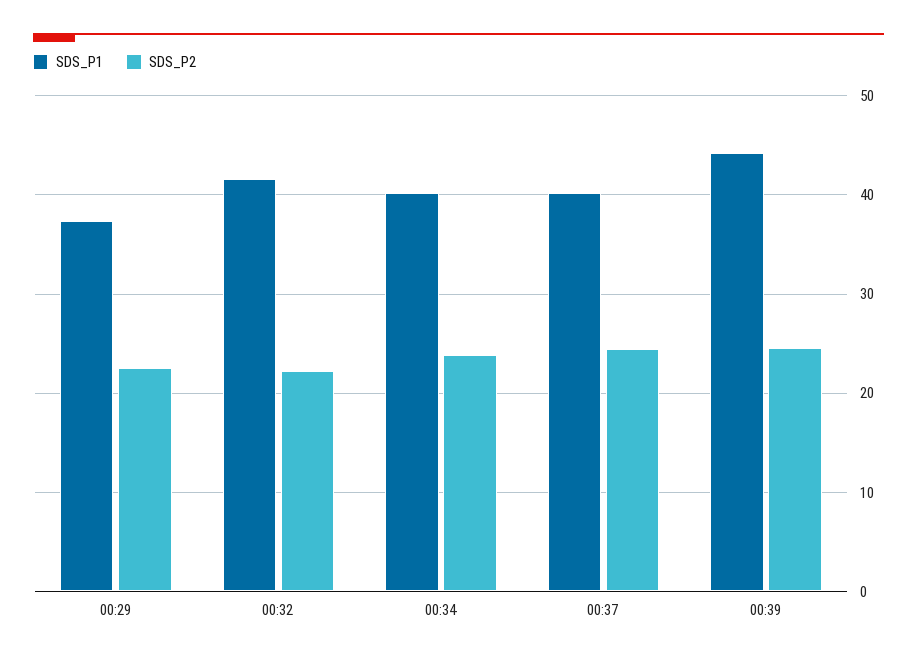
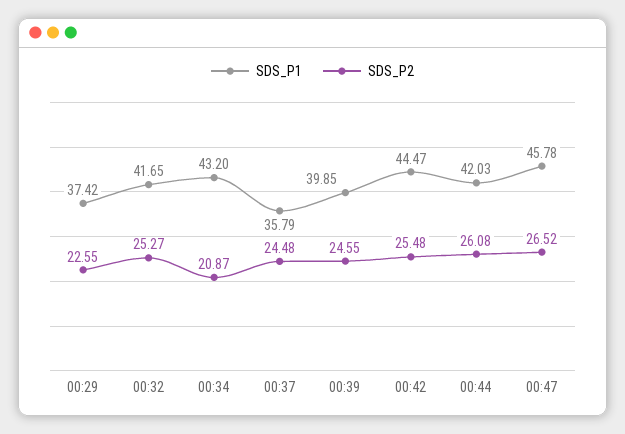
SDS_P2, 00:32: 22 -> 25.27
SDS_P1, 00:34: 40 -> 43.2
SDS_P2, 00:34: 24 -> 20.87
SDS_P1, 00:37: 40 -> 35.79
SDS_P1, 00:39: 44 -> 39.85
SDS_P1, 00:42: none -> 44.47
SDS_P2, 00:42: none -> 25.48
SDS_P1, 00:44: none -> 42.03
SDS_P2, 00:44: none -> 26.08
SDS_P1, 00:47: none -> 45.78
SDS_P2, 00:47: none -> 26.52

